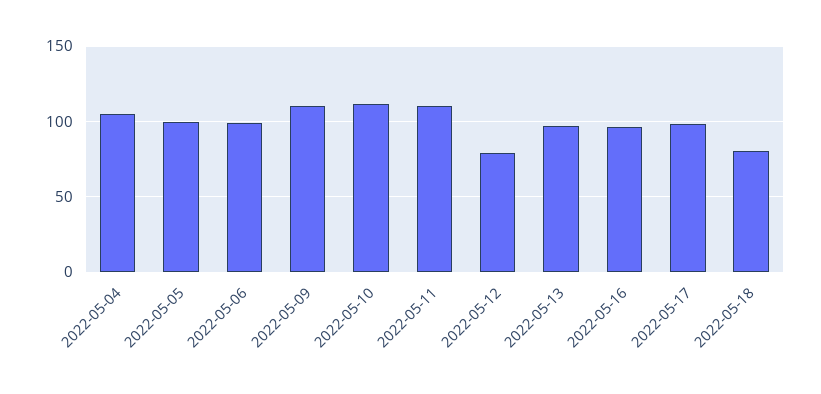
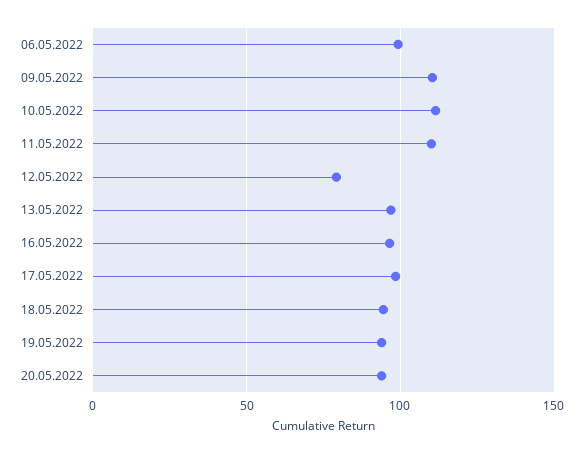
2022-05-04: 105 -> none
2022-05-05: 100 -> none
2022-05-18: 80 -> 95
19.05.2022: none -> 95
20.05.2022: none -> 95

